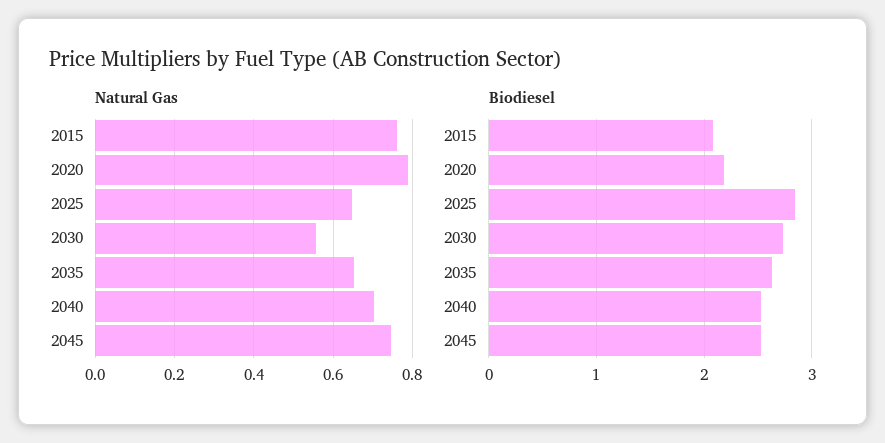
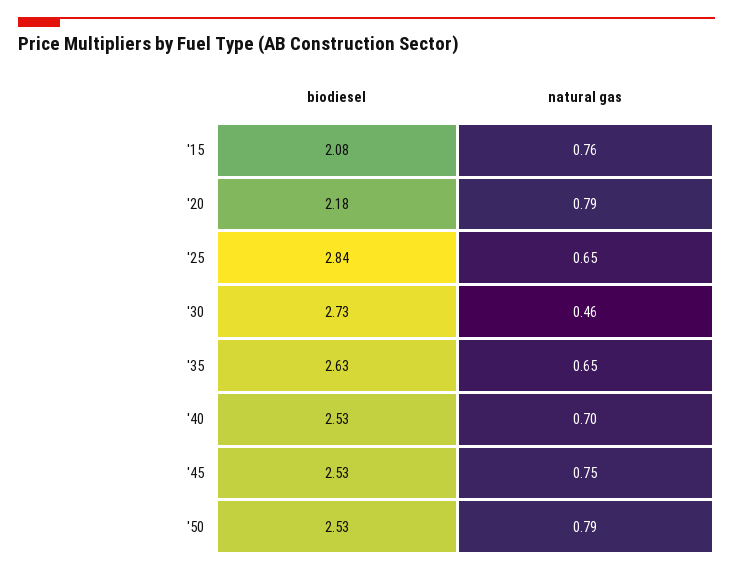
Natural Gas, 2030: 0.56 -> 0.46
Biodiesel, '50: none -> 2.53
Natural Gas, '50: none -> 0.79

